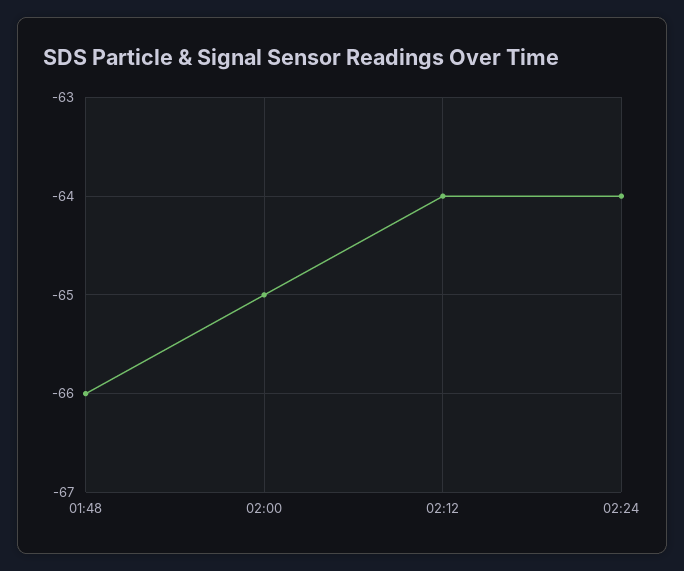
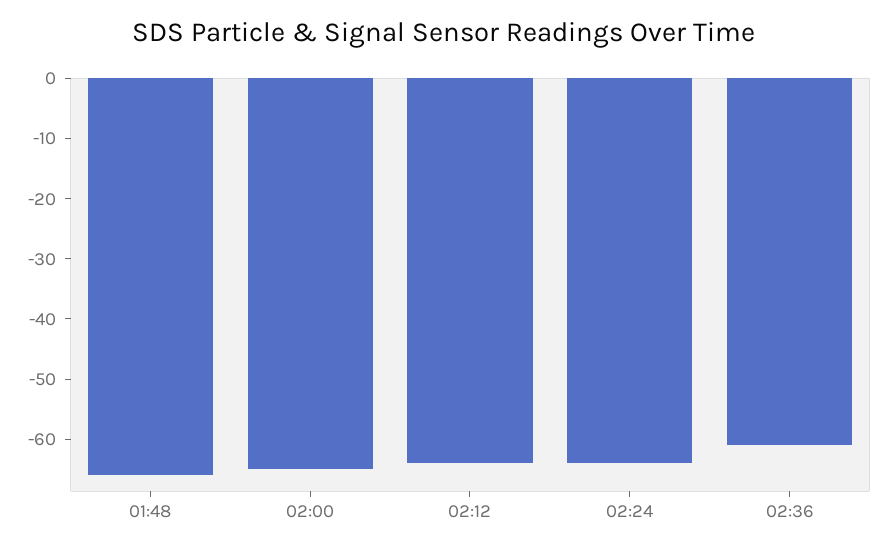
02:36: none -> -60

